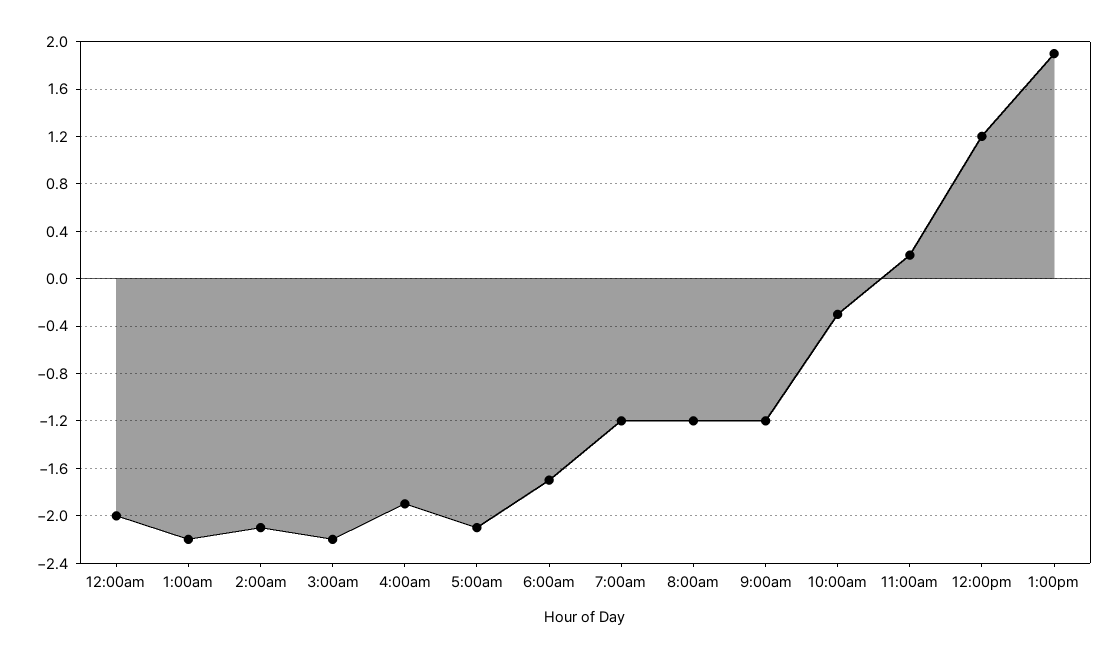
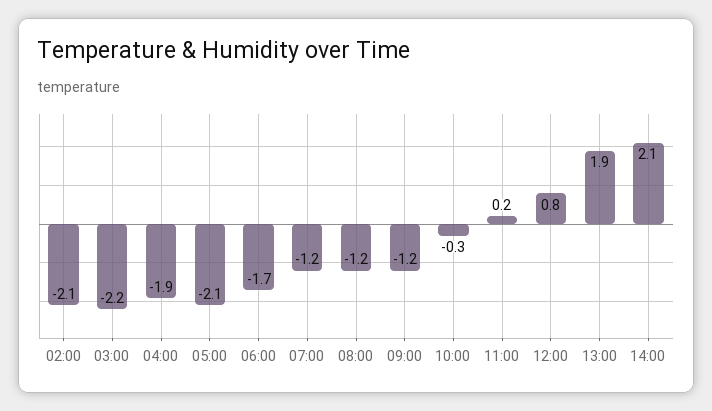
12:00am: -2 -> none
1:00am: -2.2 -> none
12:00pm: 1.2 -> 0.8
14:00: none -> 2.1

